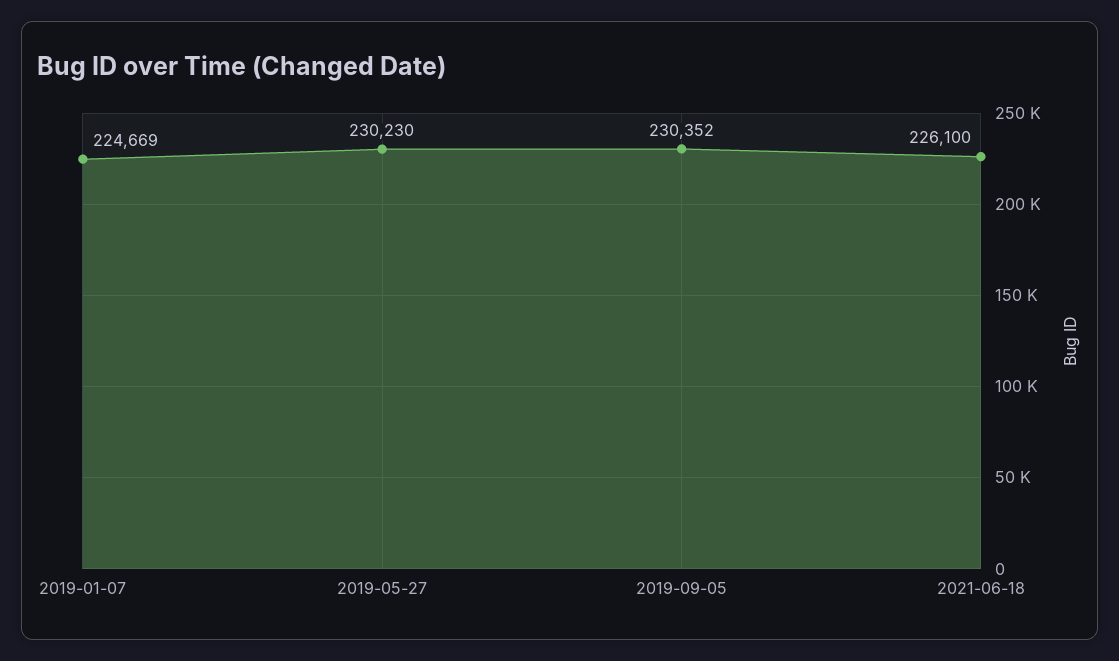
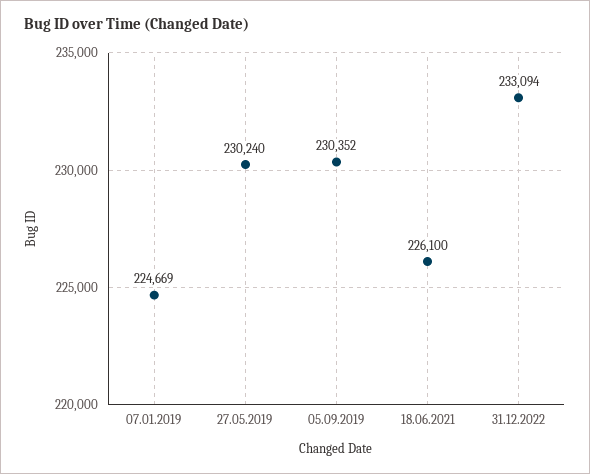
2019-05-27: 230230 -> 230240
31.12.2022: none -> 233094

